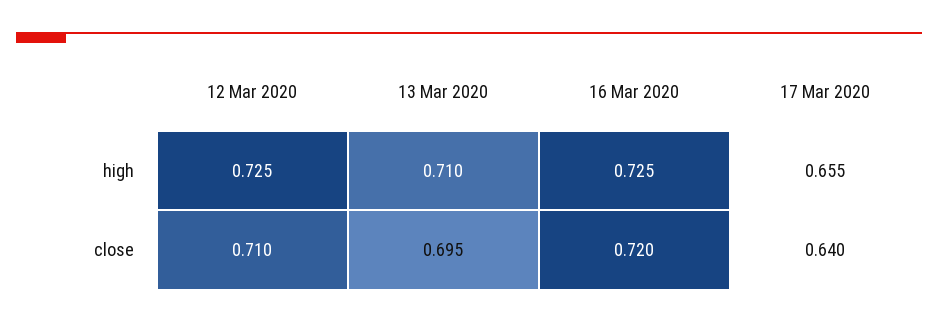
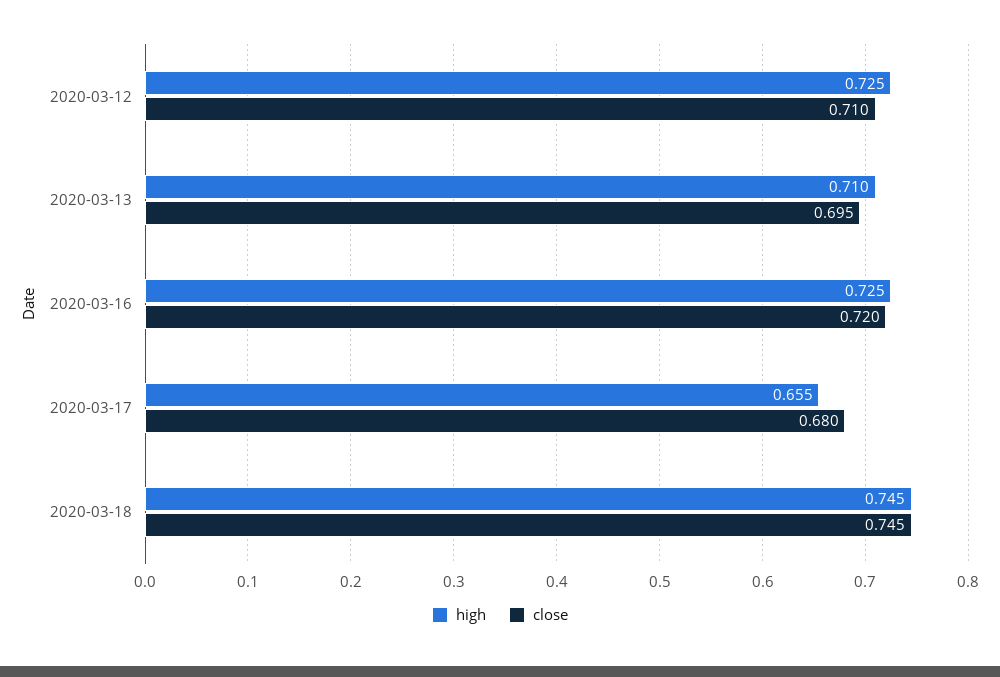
close, 17 Mar 2020: 0.64 -> 0.68
high, 2020-03-18: none -> 0.745
close, 2020-03-18: none -> 0.745

